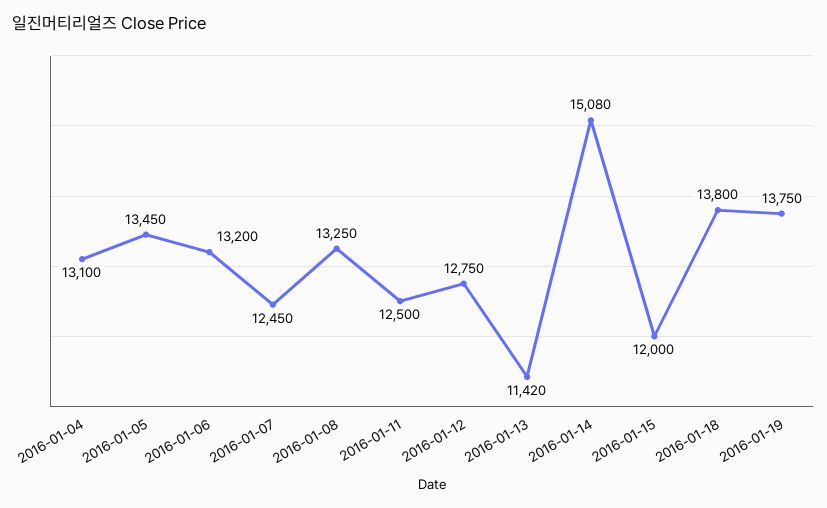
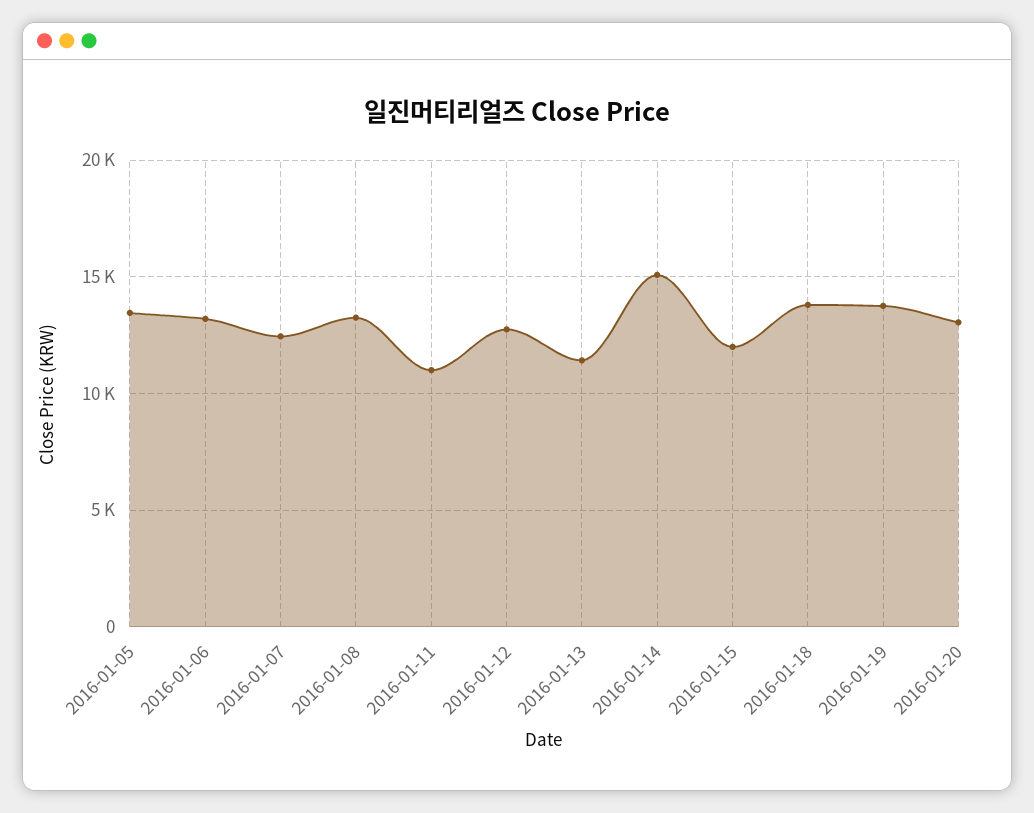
2016-01-04: 13100 -> none
2016-01-11: 12500 -> 11000
2016-01-20: none -> 13000

